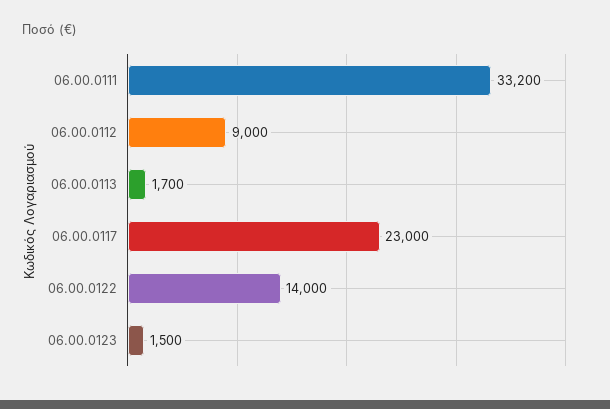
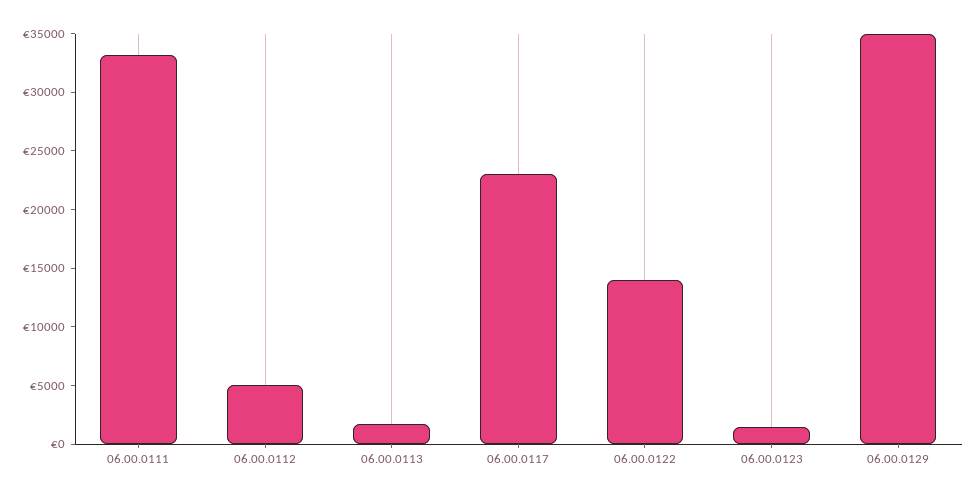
06.00.0112: 9000 -> 5000
06.00.0129: none -> 35000

